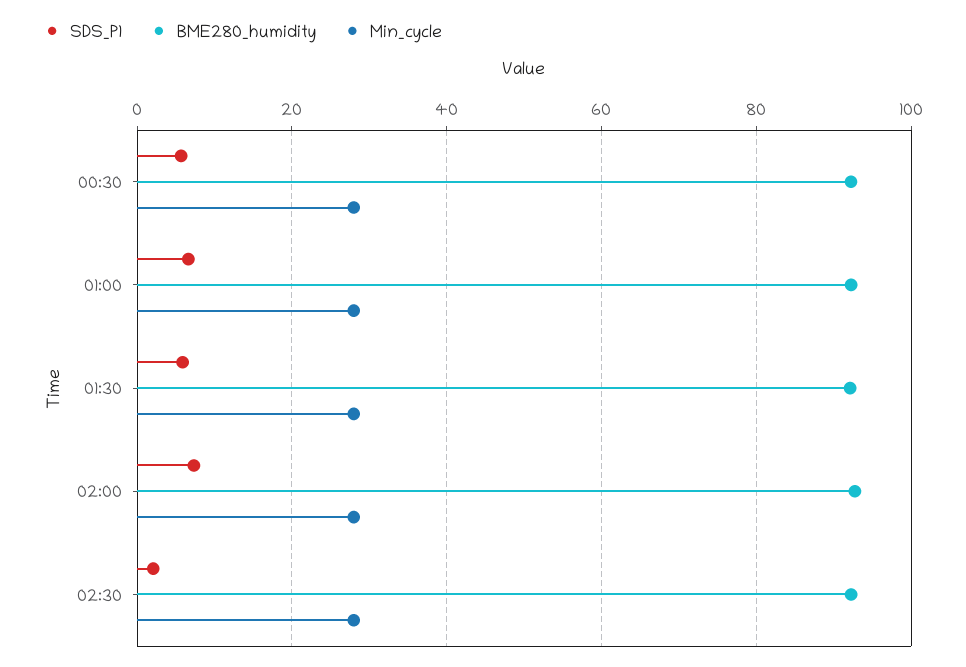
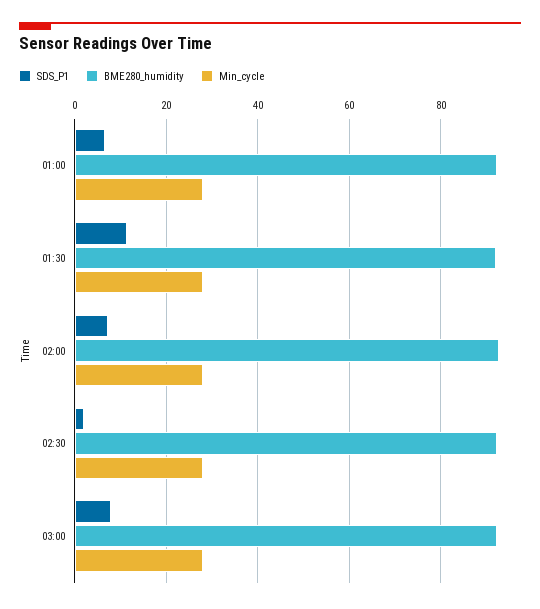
SDS_P1, 00:30: 6 -> none
BME280_humidity, 00:30: 92 -> none
Min_cycle, 00:30: 28 -> none
SDS_P1, 01:30: 6 -> 12
SDS_P1, 03:00: none -> 8
BME280_humidity, 03:00: none -> 92
Min_cycle, 03:00: none -> 28

